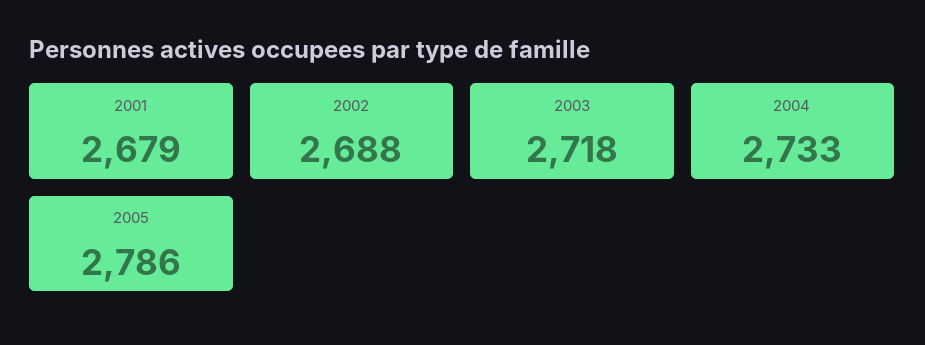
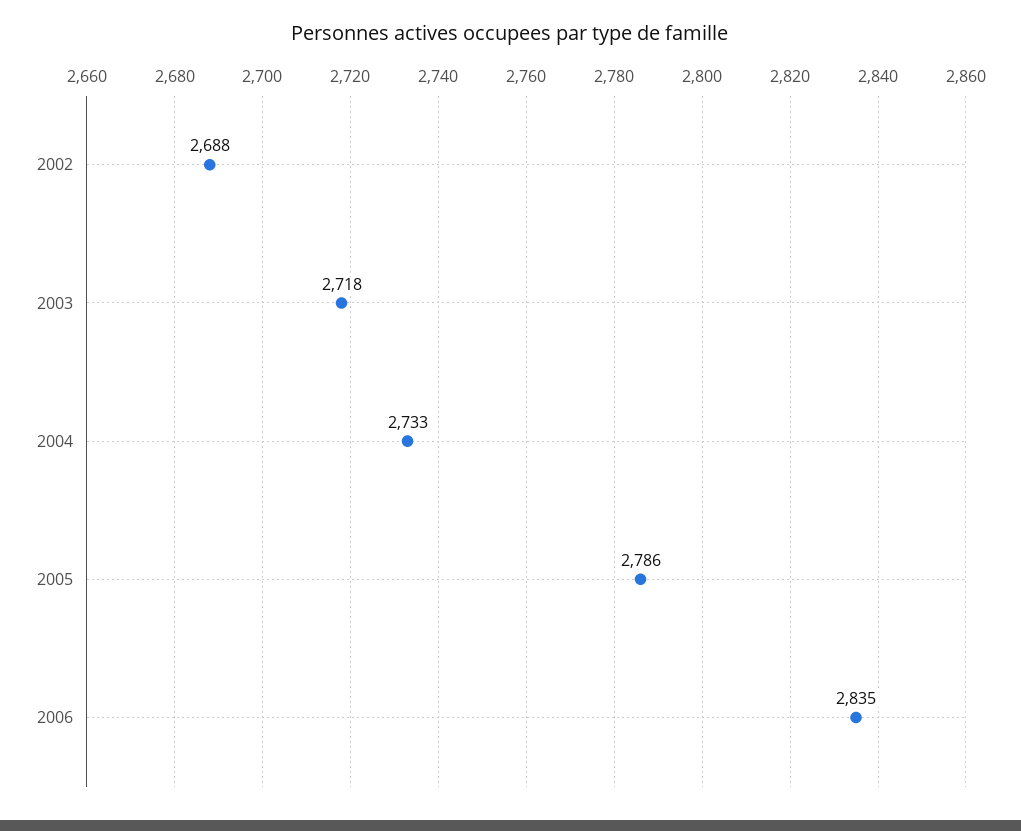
2001: 2679 -> none
2006: none -> 2835

